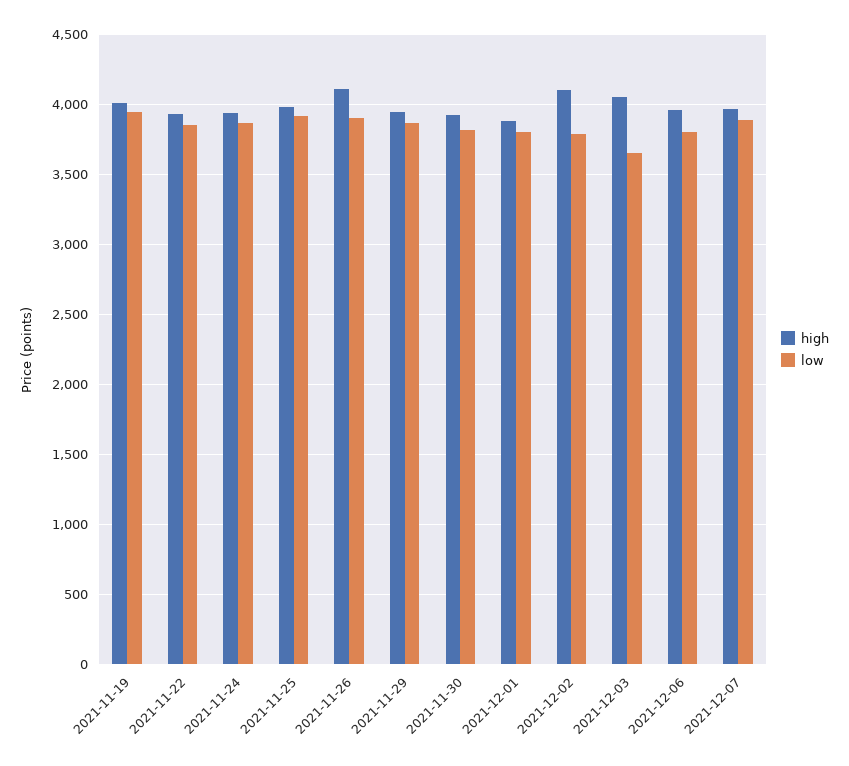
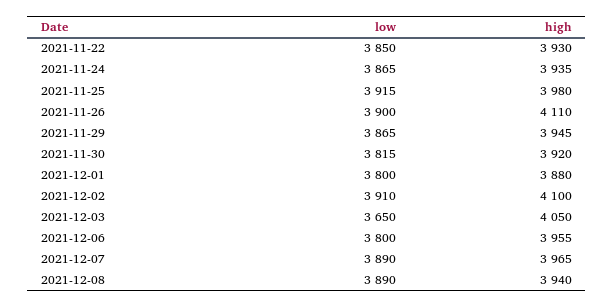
high, 2021-11-19: 4000 -> none
low, 2021-11-19: 3950 -> none
low, 2021-12-02: 3800 -> 3910
low, 2021-12-08: none -> 3890
high, 2021-12-08: none -> 3940

